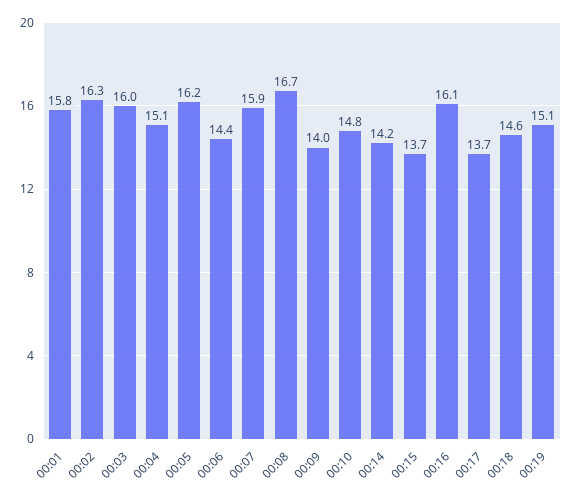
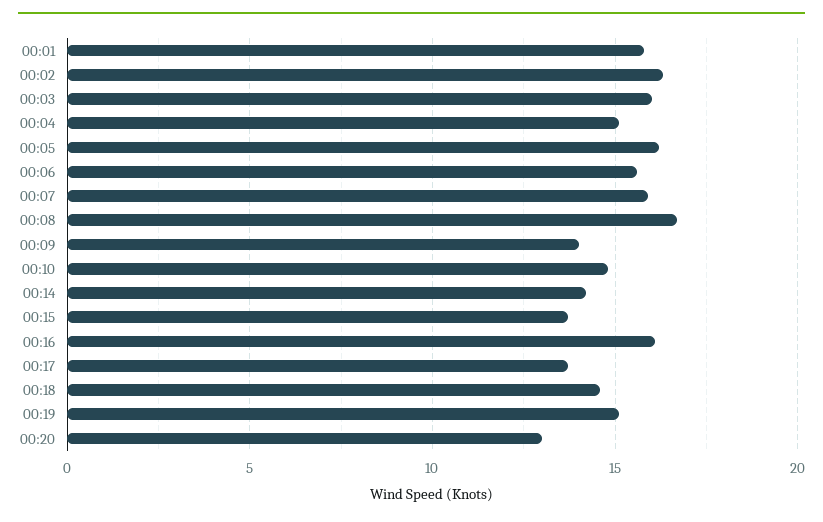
00:06: 14.4 -> 15.5
00:20: none -> 13

